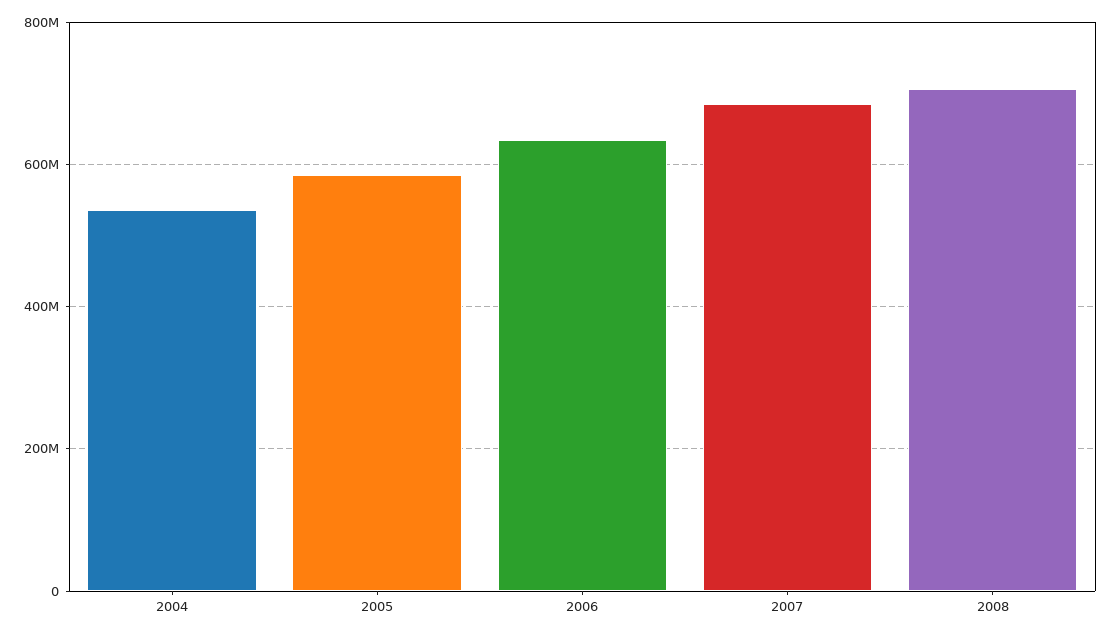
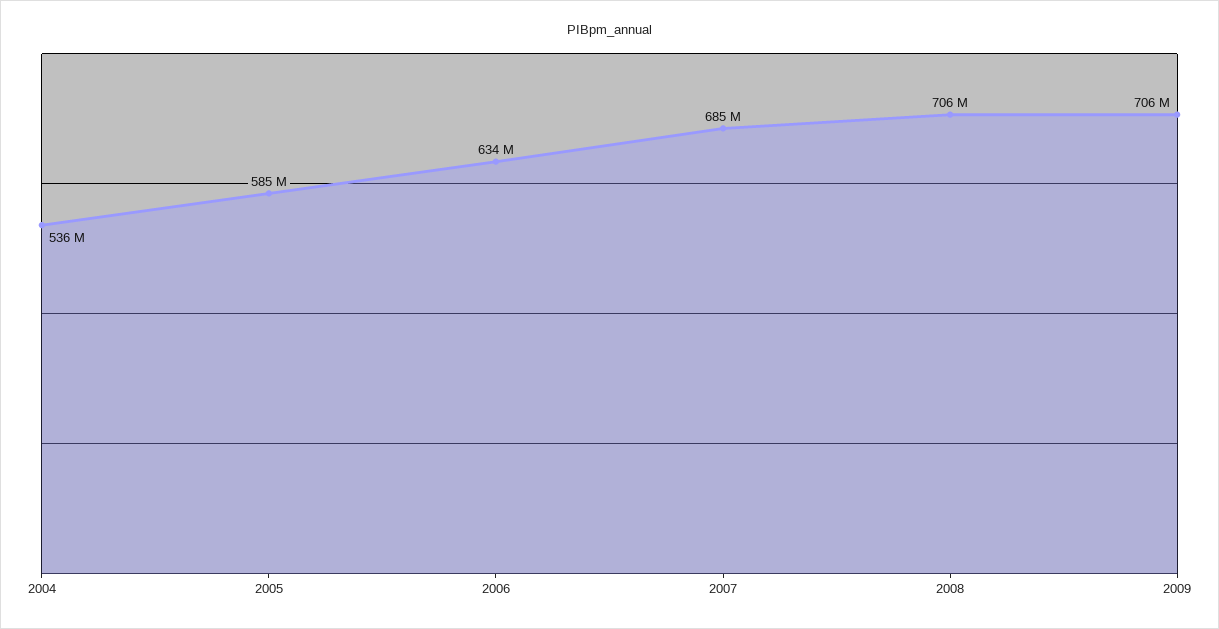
2009: none -> 706000000

